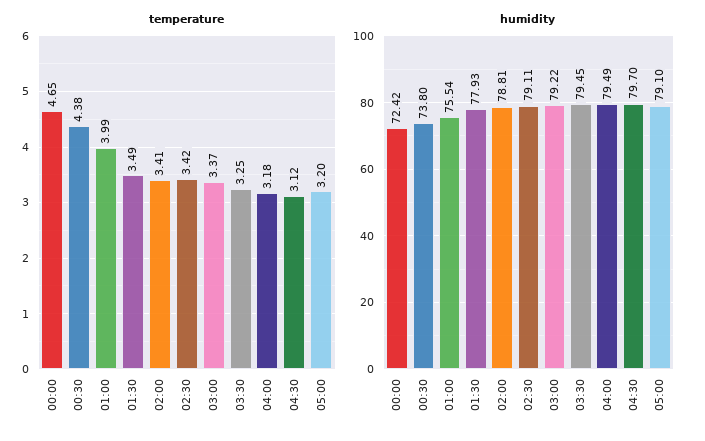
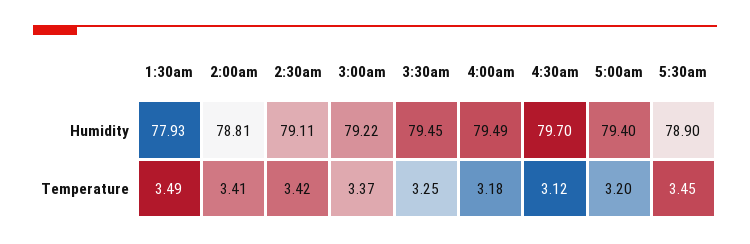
temperature, 00:00: 4.65 -> none
temperature, 00:30: 4.38 -> none
temperature, 01:00: 3.99 -> none
humidity, 00:00: 72.42 -> none
humidity, 00:30: 73.8 -> none
humidity, 01:00: 75.54 -> none
humidity, 05:00: 79.1 -> 79.4
humidity, 5:30am: none -> 78.9
temperature, 5:30am: none -> 3.45

